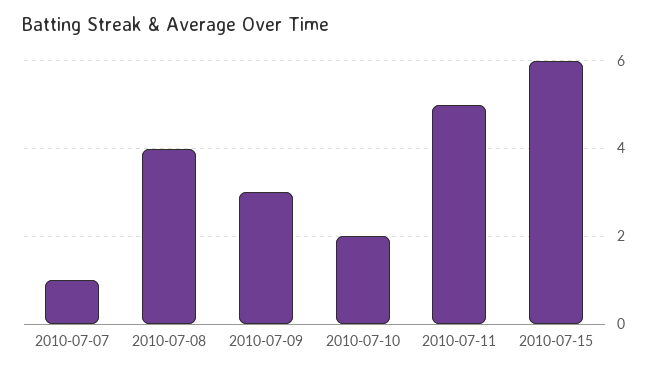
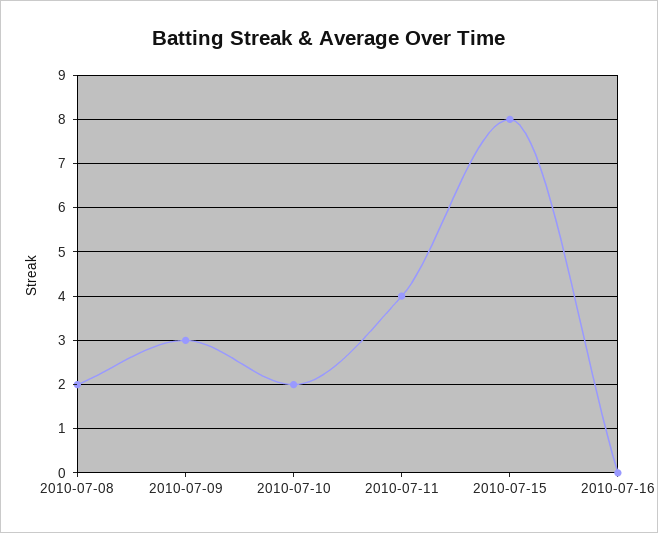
2010-07-07: 1 -> none
2010-07-08: 4 -> 2
2010-07-11: 5 -> 4
2010-07-15: 6 -> 8
2010-07-16: none -> 0

